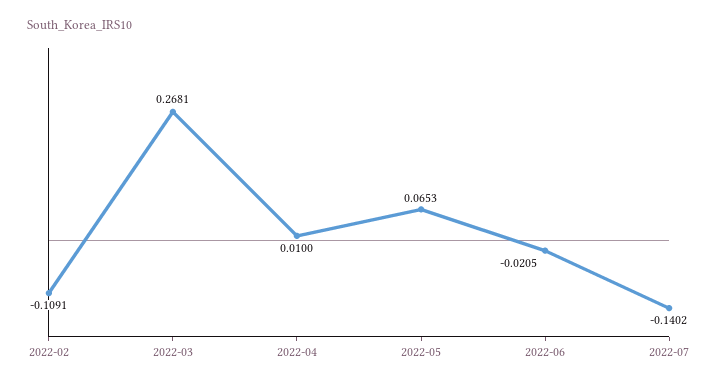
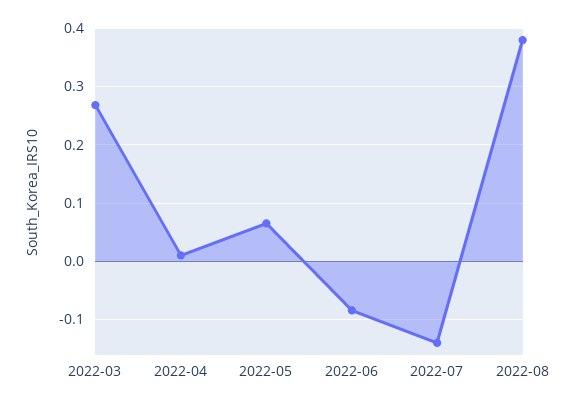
2022-02: -0.1091 -> none
2022-06: -0.0205 -> -0.08
2022-08: none -> 0.38

